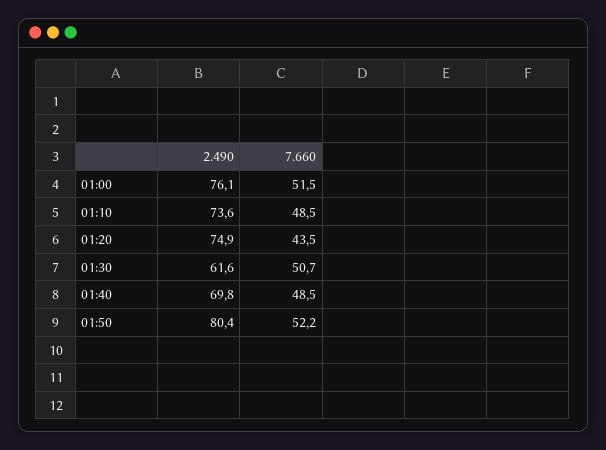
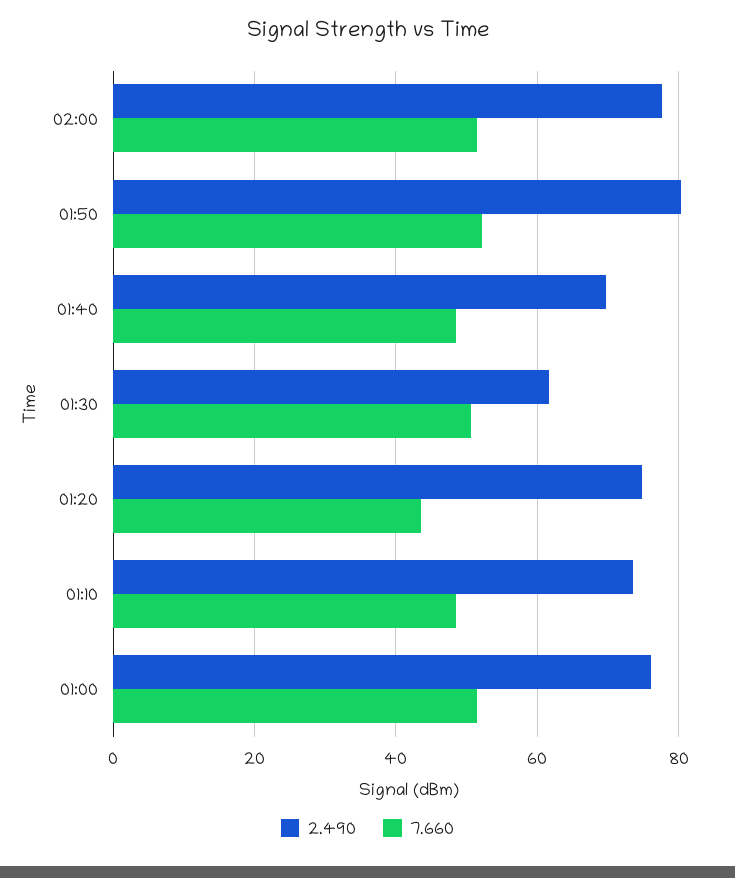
2.490, 02:00: none -> 78
7.660, 02:00: none -> 52

